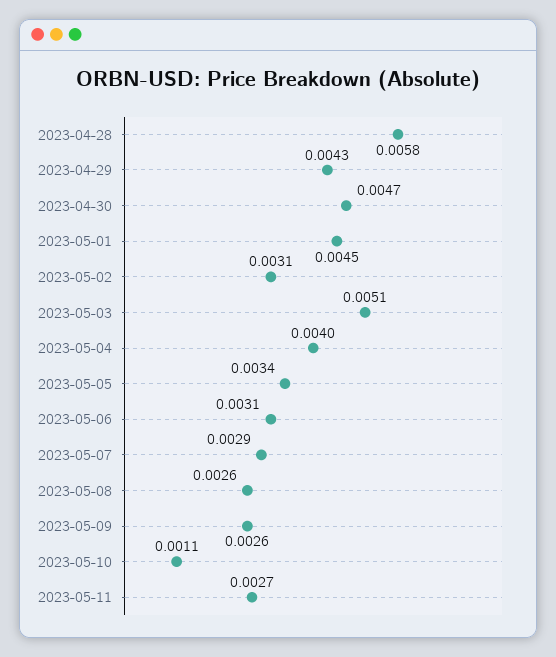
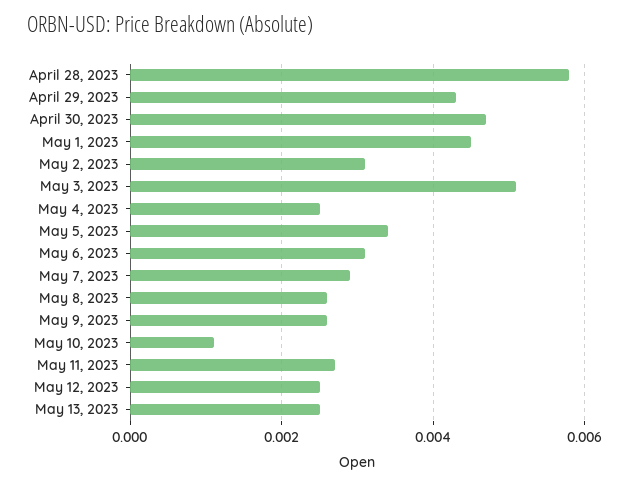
2023-05-04: 0.004 -> 0.0025
May 12, 2023: none -> 0.0025
May 13, 2023: none -> 0.0025

